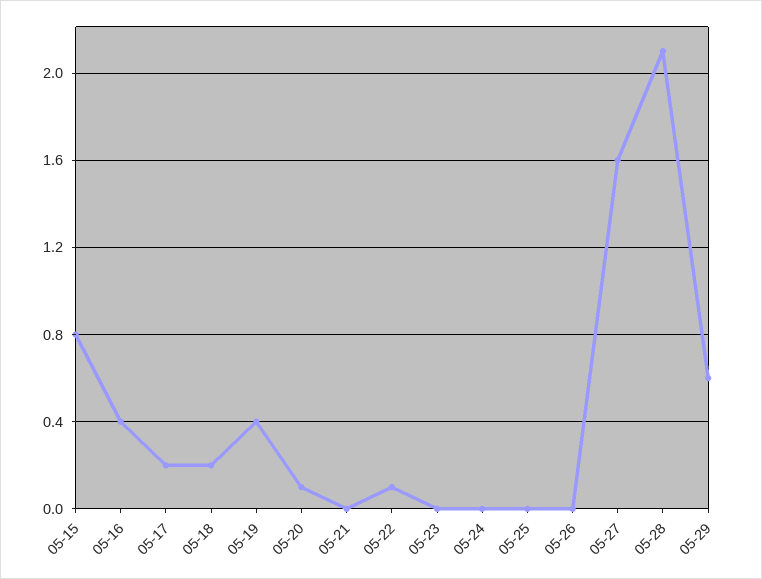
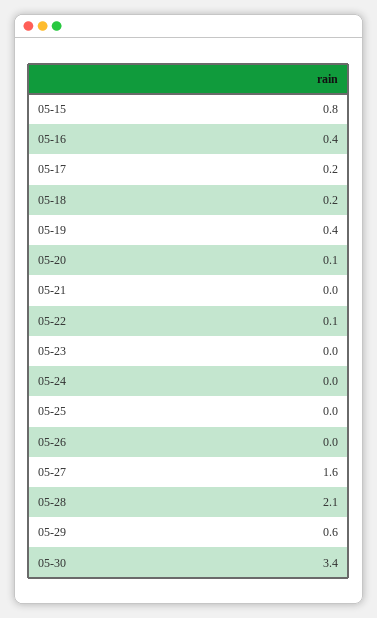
05-30: none -> 3.4

